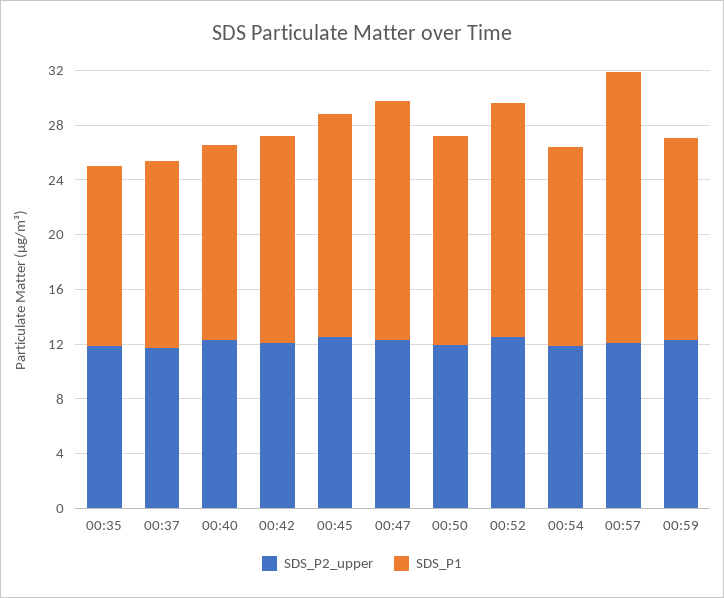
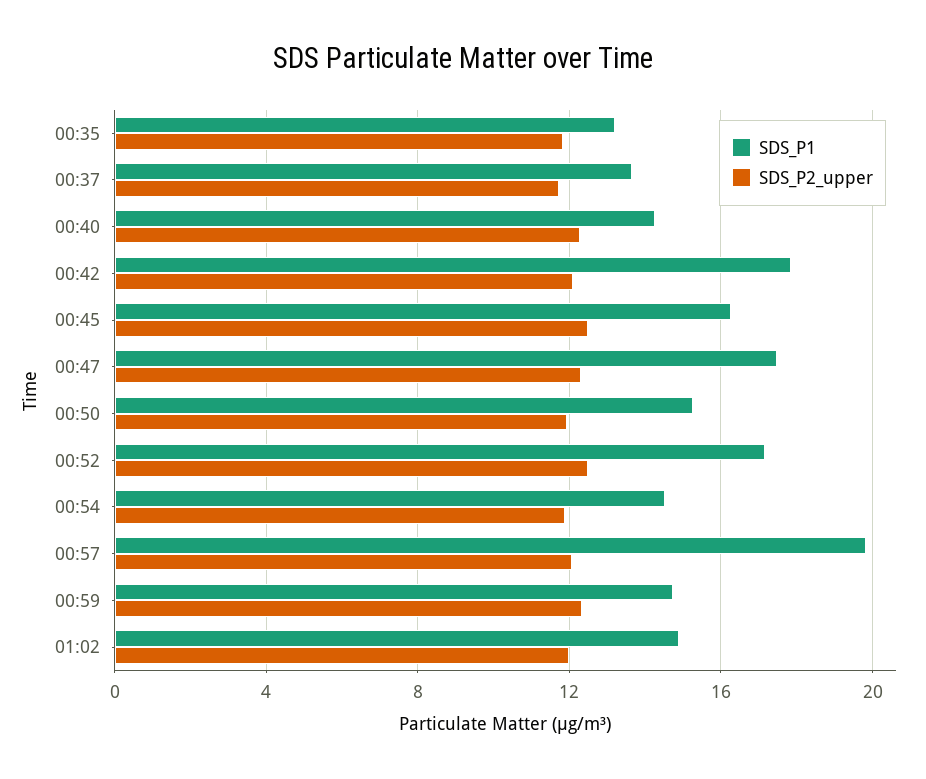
SDS_P1, 00:42: 15 -> 18
SDS_P1, 01:02: none -> 15
SDS_P2_upper, 01:02: none -> 12

